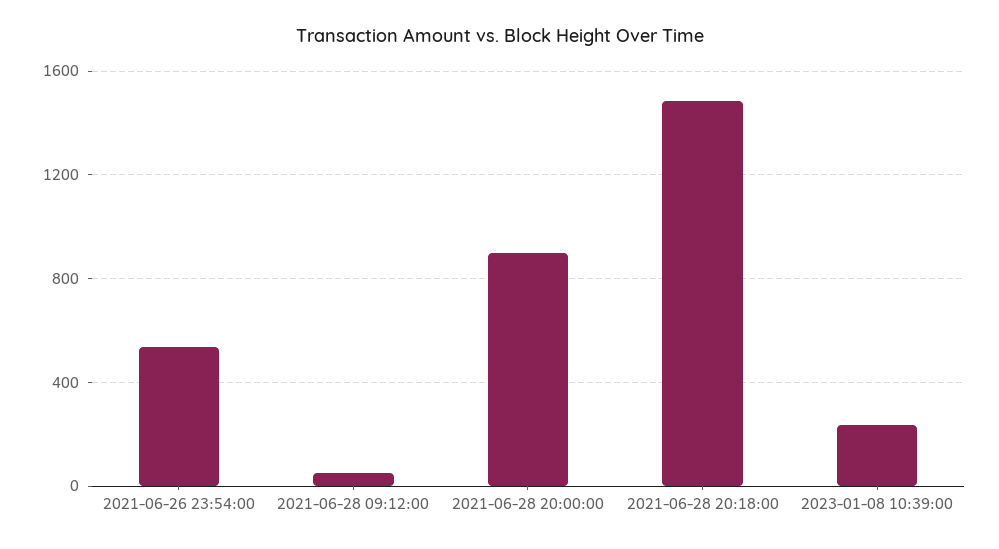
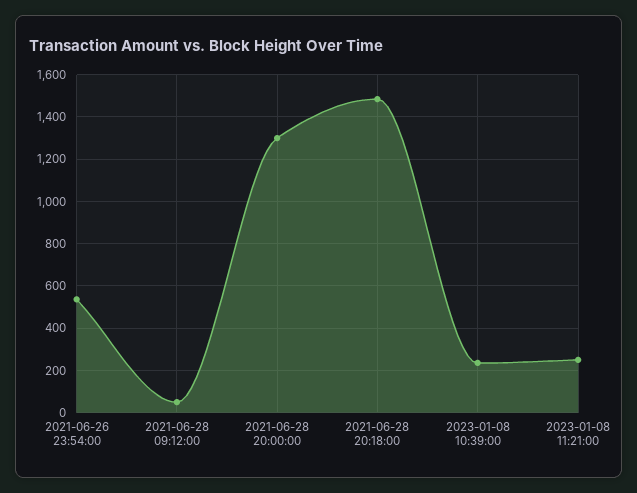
2021-06-28 20:00:00: 900 -> 1300
2023-01-08 11:21:00: none -> 250

